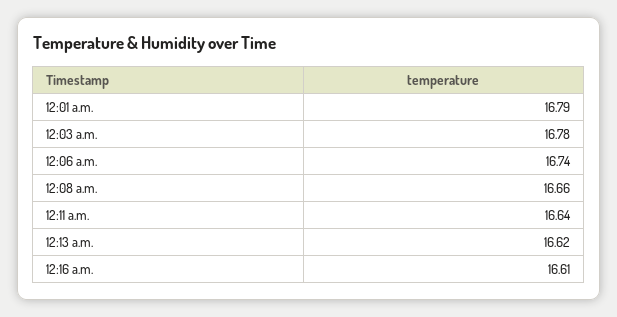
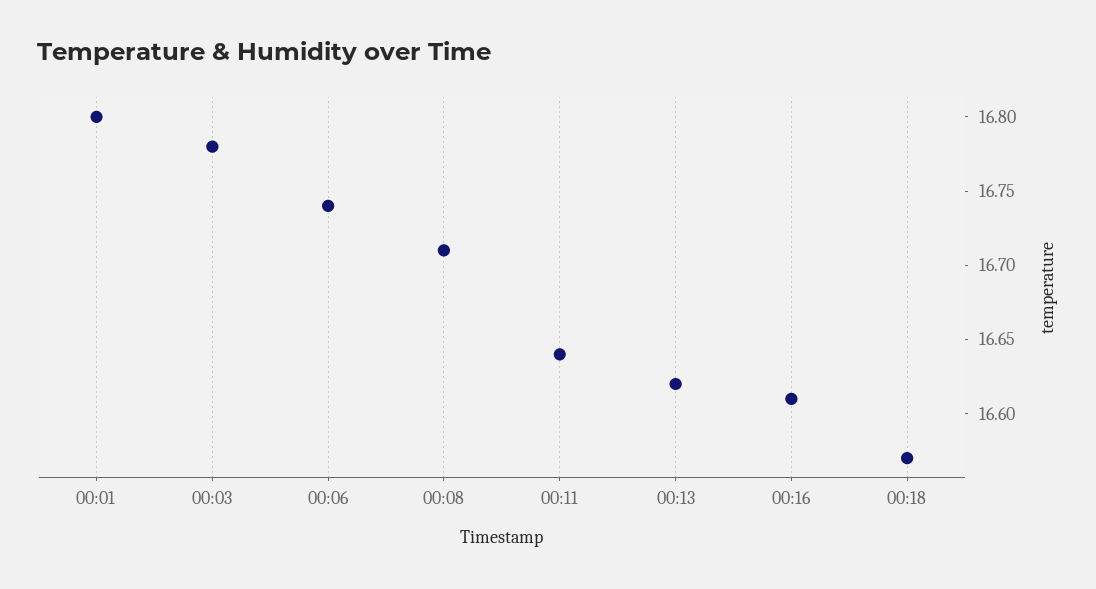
12:01 a.m.: 16.79 -> 16.8
12:08 a.m.: 16.66 -> 16.71
00:18: none -> 16.57

